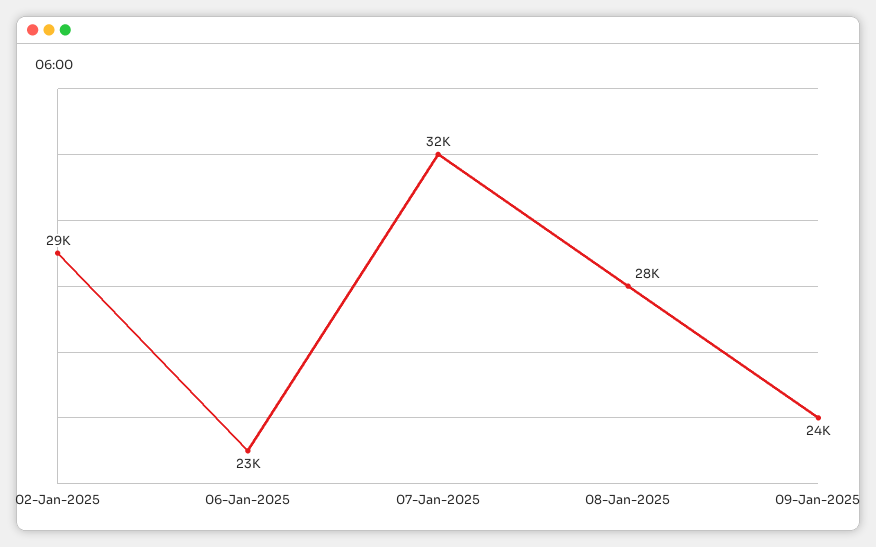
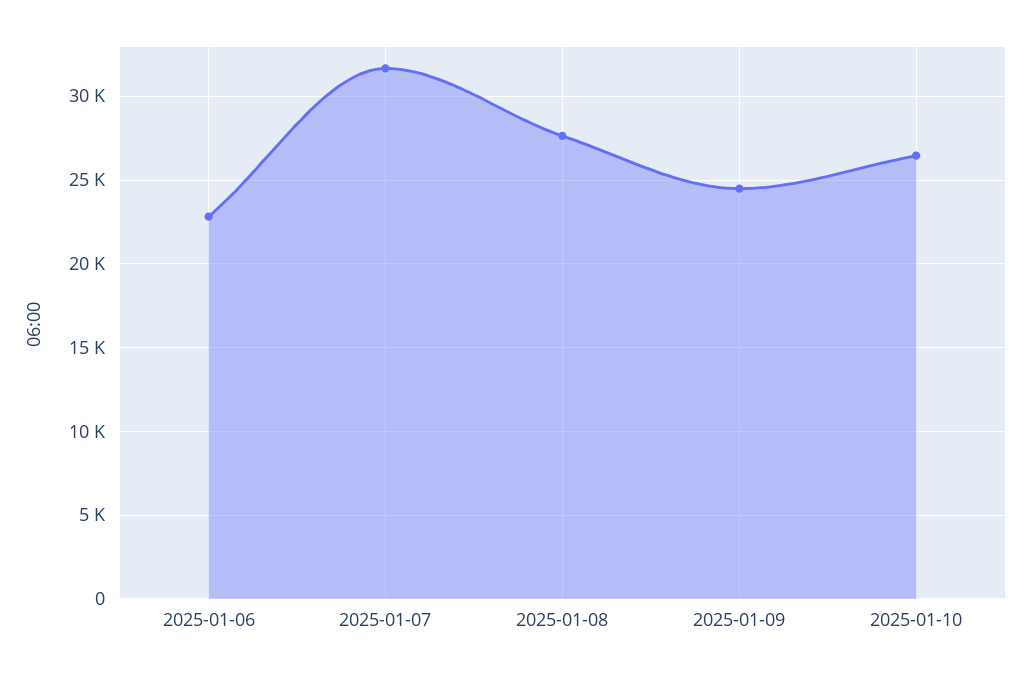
02-Jan-2025: 29000 -> none
2025-01-10: none -> 26500

